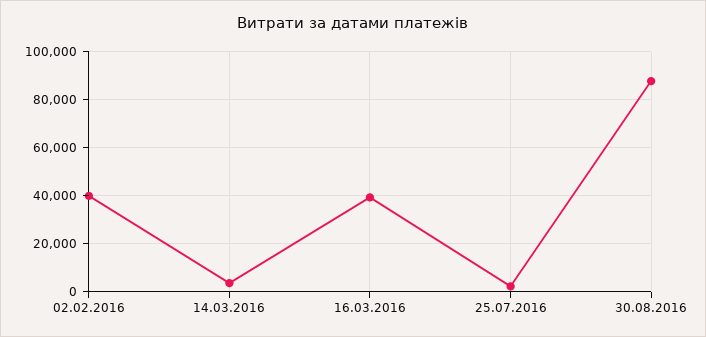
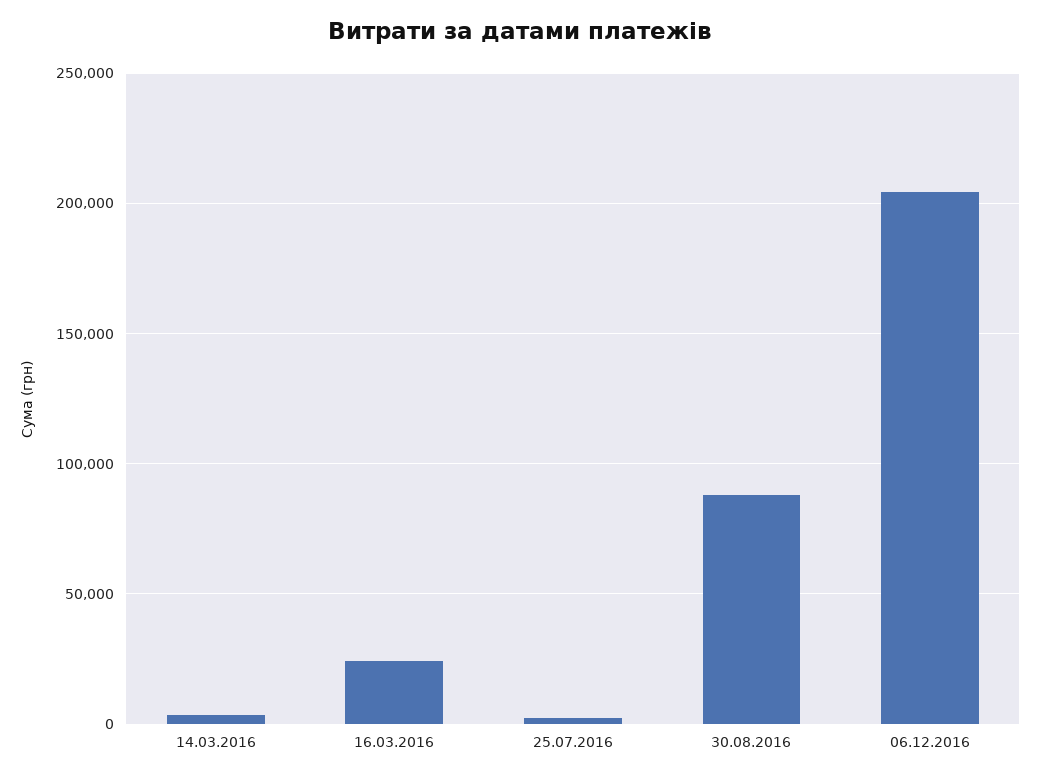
02.02.2016: 40000 -> none
16.03.2016: 40000 -> 25000
06.12.2016: none -> 205000

